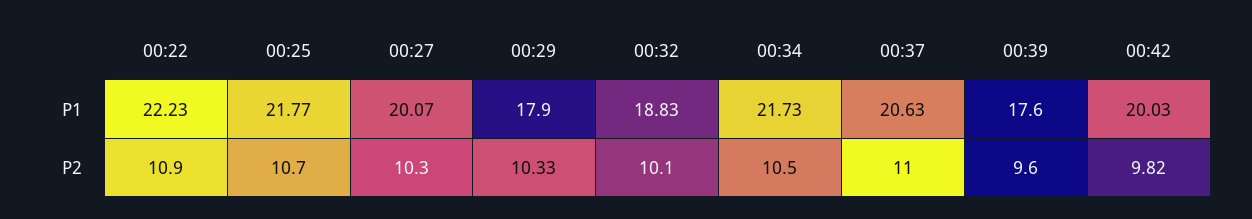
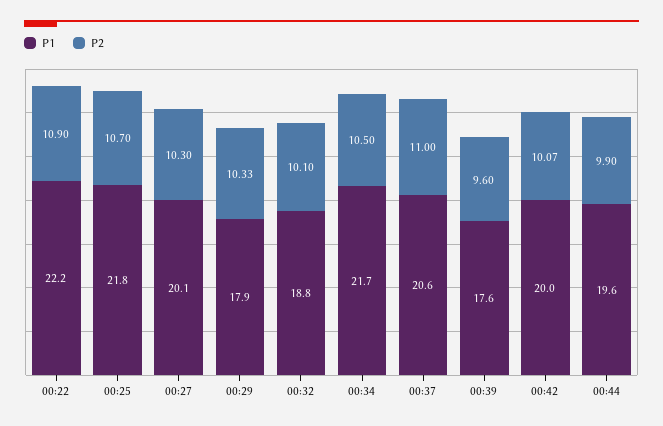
P2, 00:42: 9.82 -> 10.07
P1, 00:44: none -> 19.6
P2, 00:44: none -> 9.9

